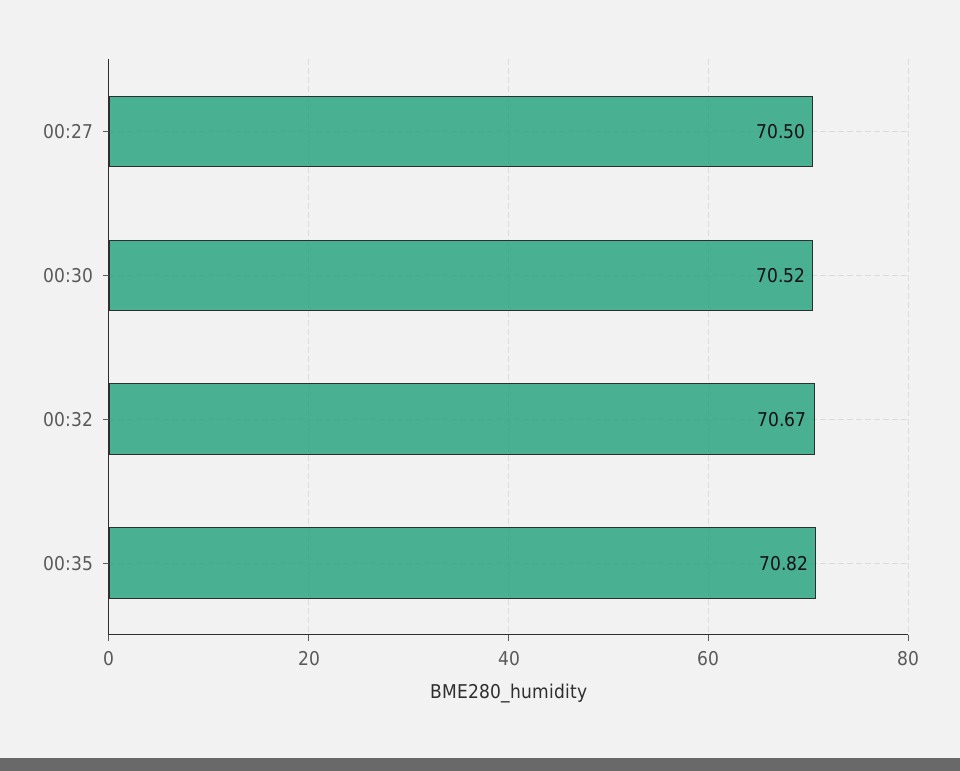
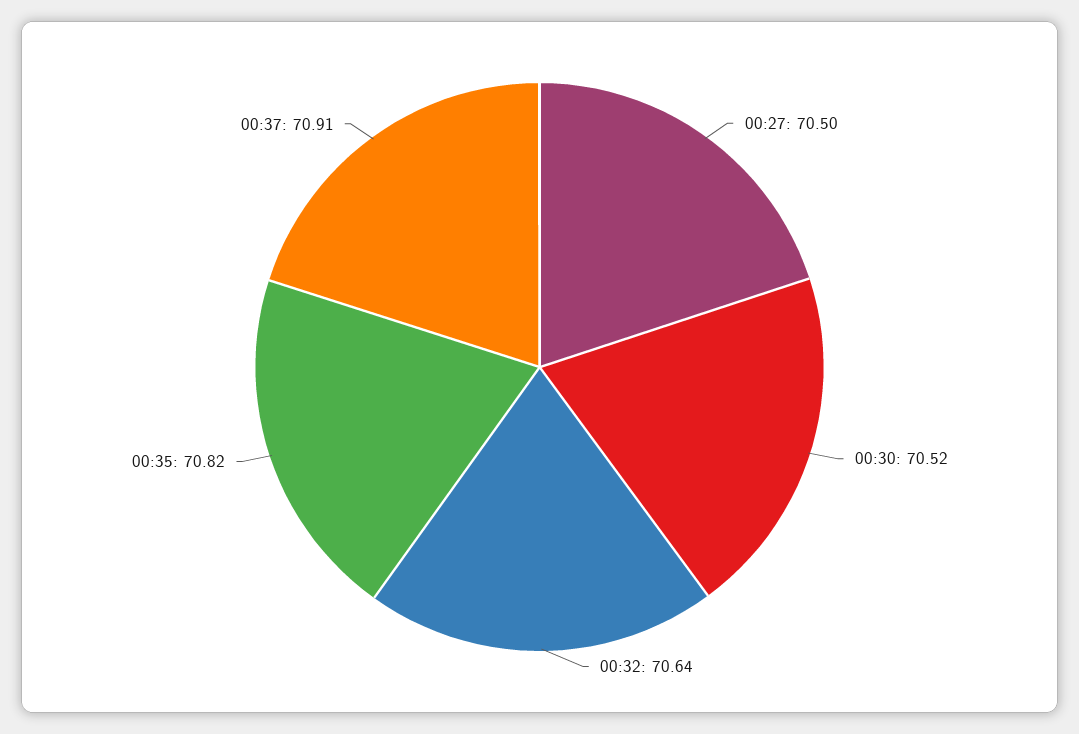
00:32: 70.67 -> 70.64
00:37: none -> 70.91

